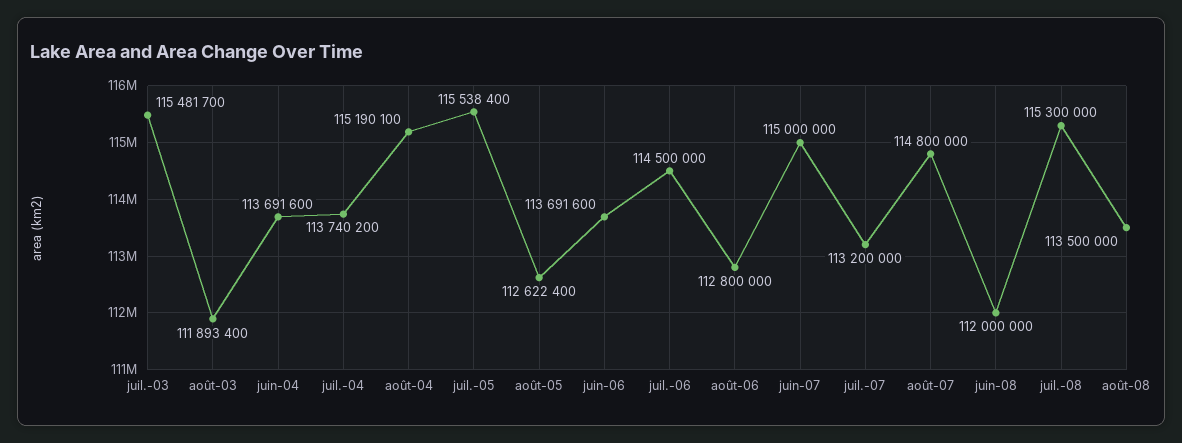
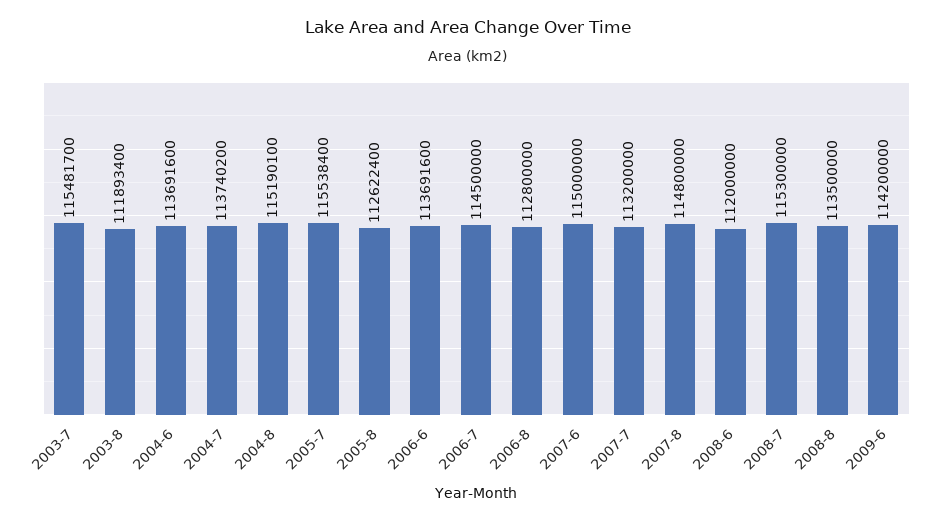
2009-6: none -> 114200000

